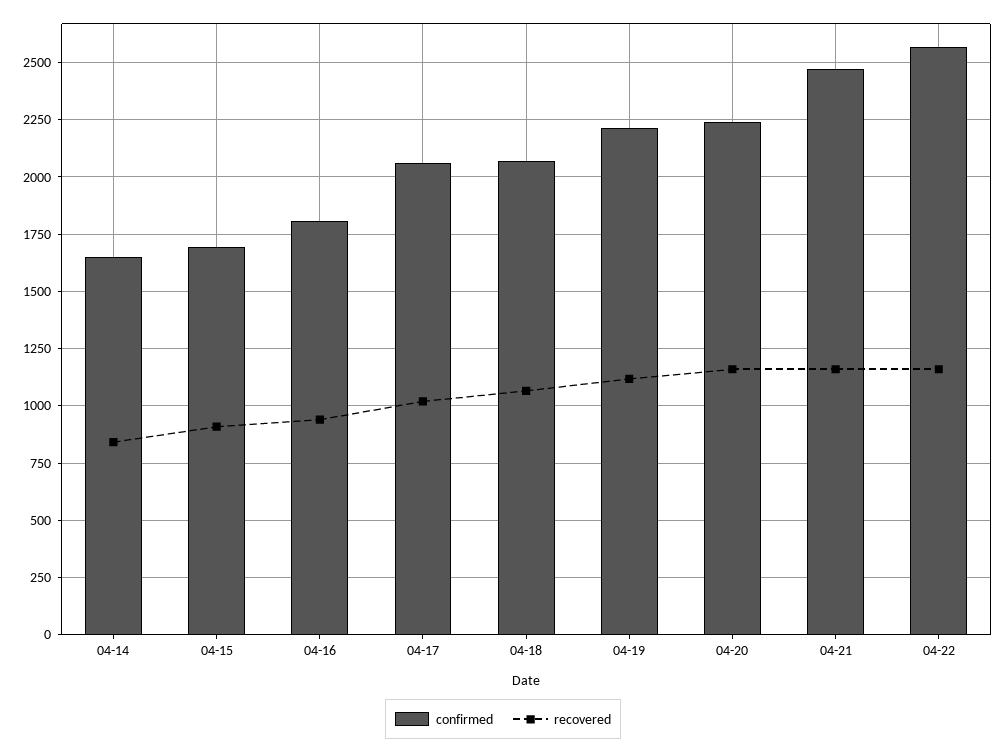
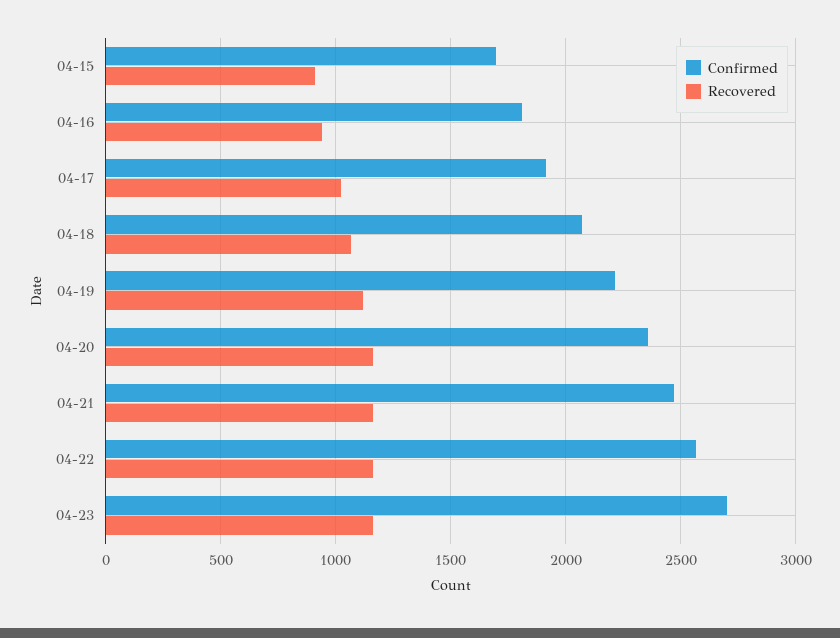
confirmed, 04-14: 1650 -> none
recovered, 04-14: 850 -> none
confirmed, 04-17: 2050 -> 1900
confirmed, 04-20: 2250 -> 2350
confirmed, 04-23: none -> 2700
recovered, 04-23: none -> 1150

